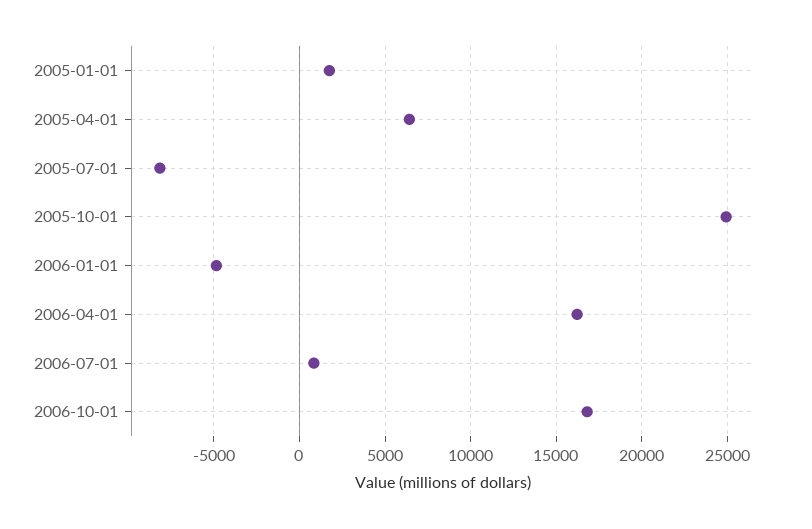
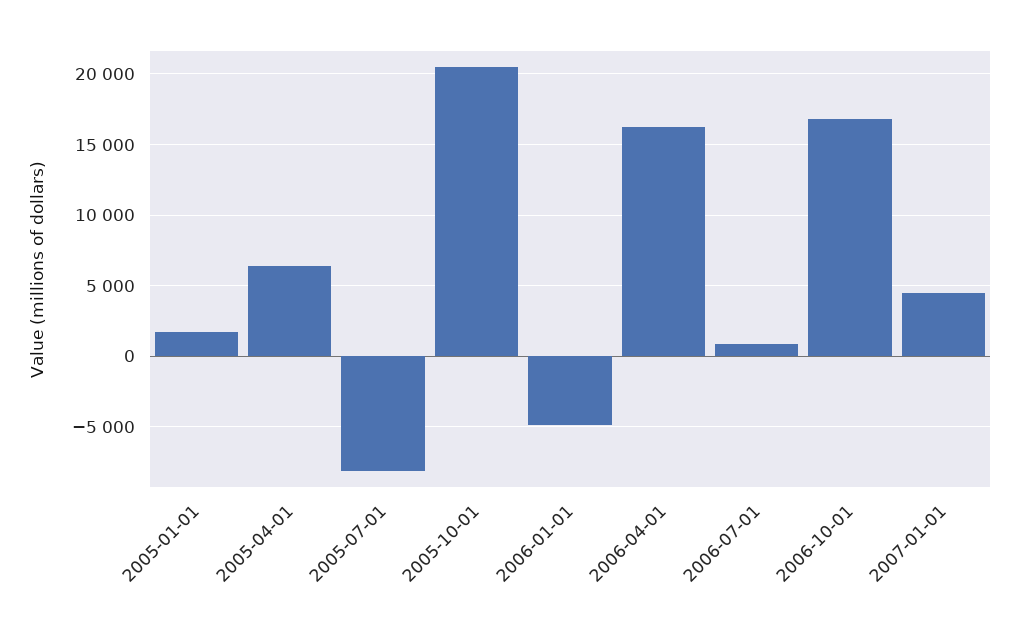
2005-10-01: 25000 -> 20500
2007-01-01: none -> 4500

